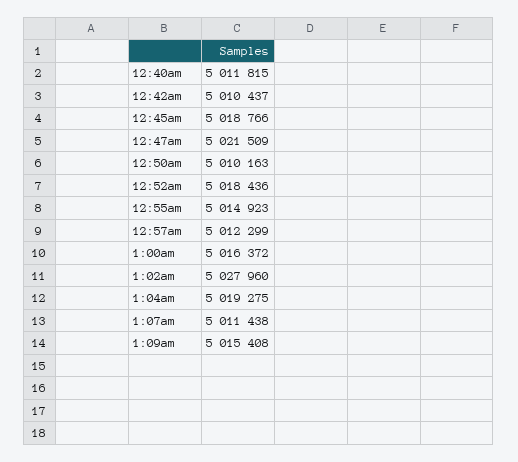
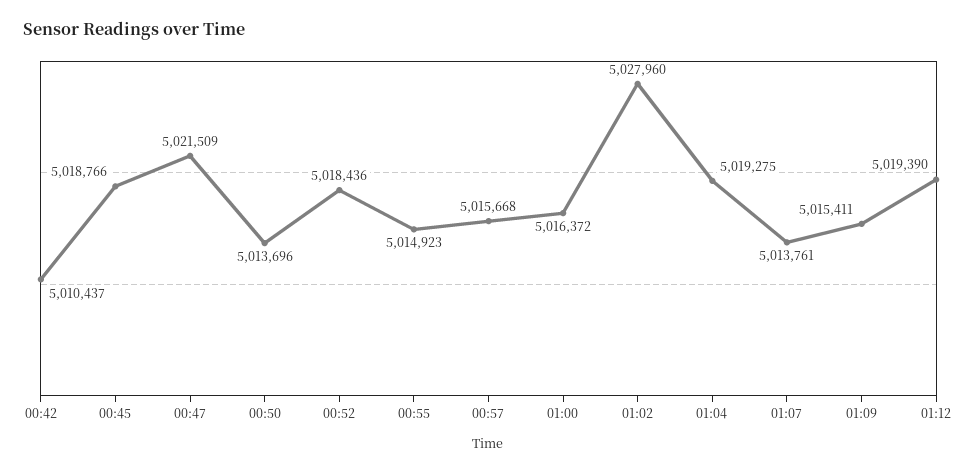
12:40am: 5011815 -> none
12:50am: 5010163 -> 5013696
12:57am: 5012299 -> 5015668
1:07am: 5011438 -> 5013761
1:09am: 5015408 -> 5015411
01:12: none -> 5019390

